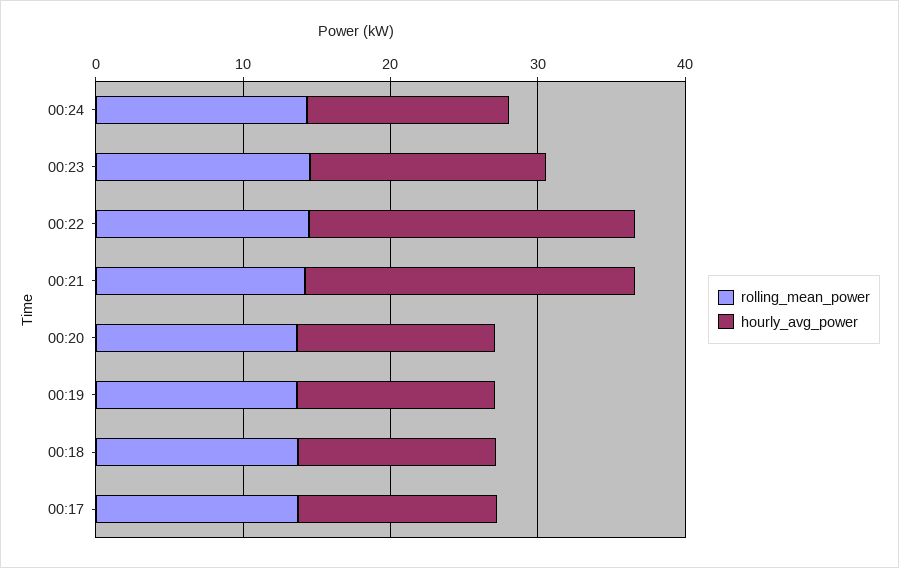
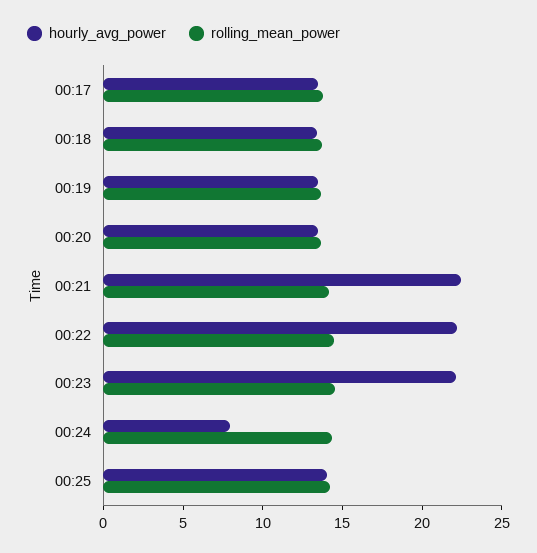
hourly_avg_power, 00:24: 14 -> 8
hourly_avg_power, 00:23: 16 -> 22
hourly_avg_power, 00:25: none -> 14
rolling_mean_power, 00:25: none -> 14

